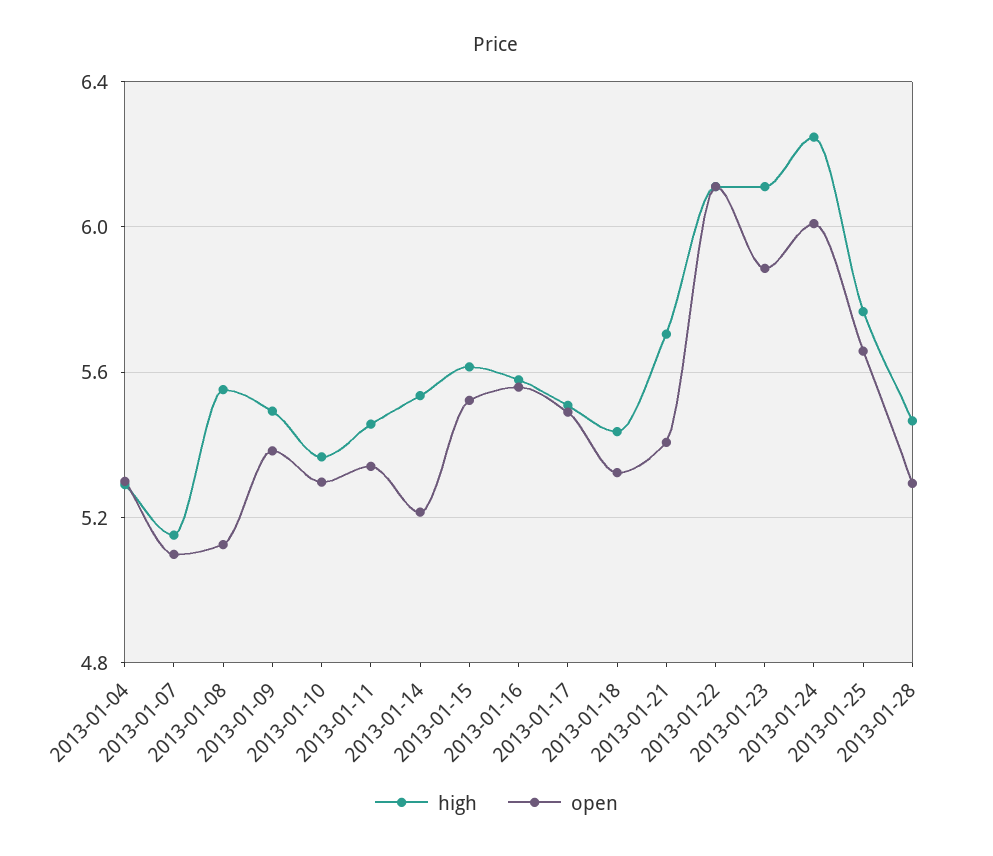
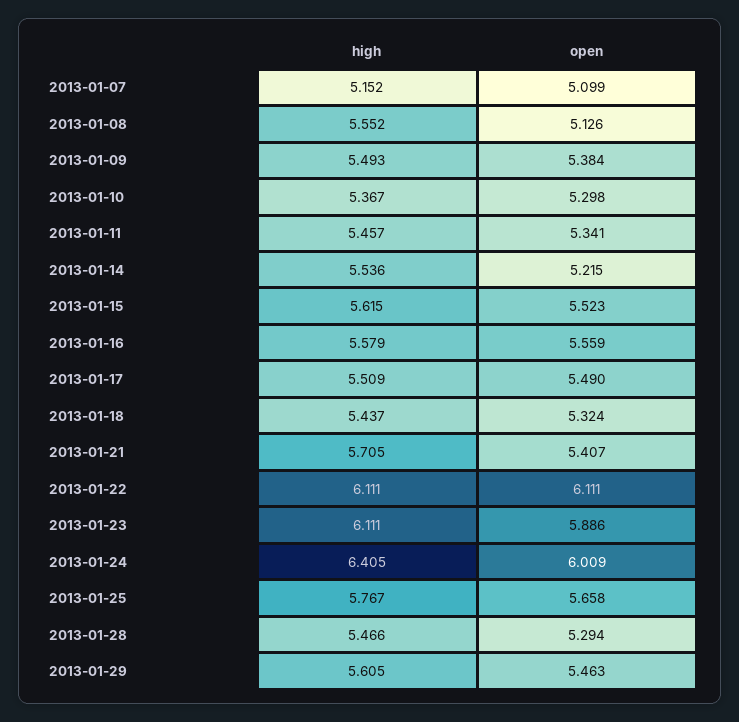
high, 2013-01-04: 5.3 -> none
open, 2013-01-04: 5.3 -> none
high, 2013-01-24: 6.25 -> 6.405
high, 2013-01-29: none -> 5.605
open, 2013-01-29: none -> 5.463

